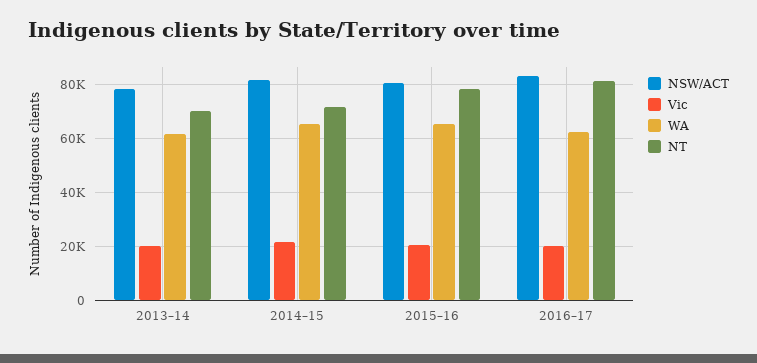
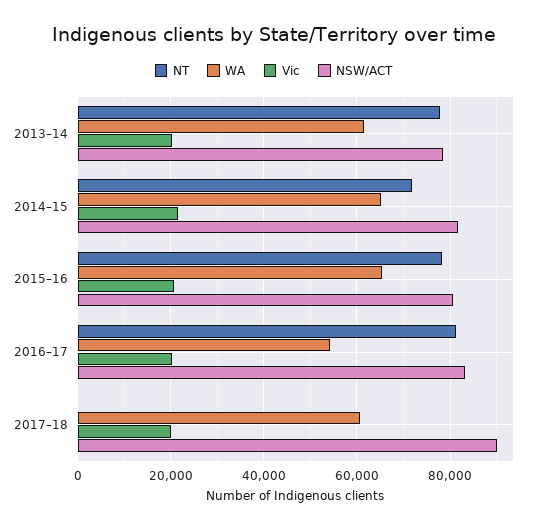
NT, 2013–14: 70000 -> 78000
WA, 2016–17: 62500 -> 54000
NT, 2017–18: none -> 0
WA, 2017–18: none -> 60000
Vic, 2017–18: none -> 20000
NSW/ACT, 2017–18: none -> 90000

